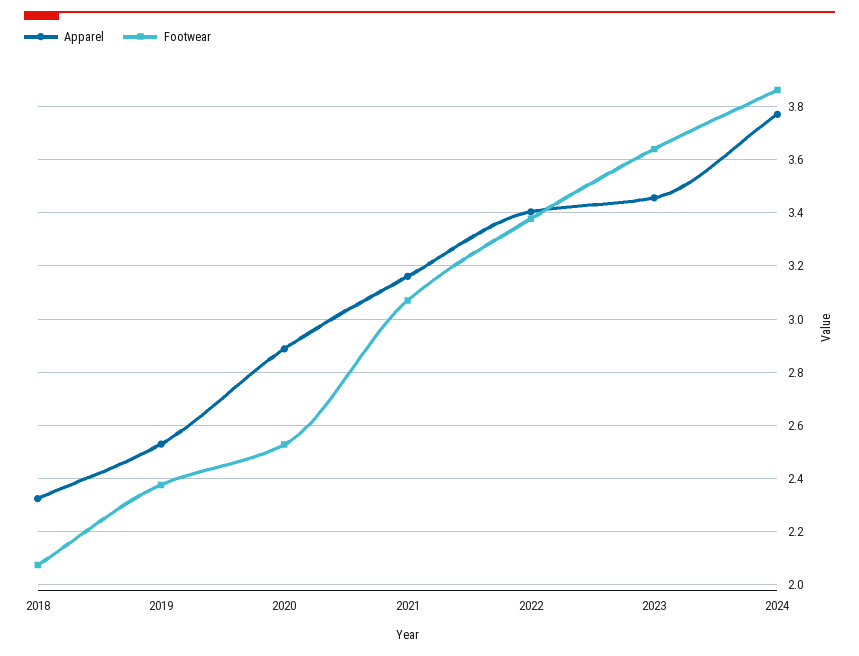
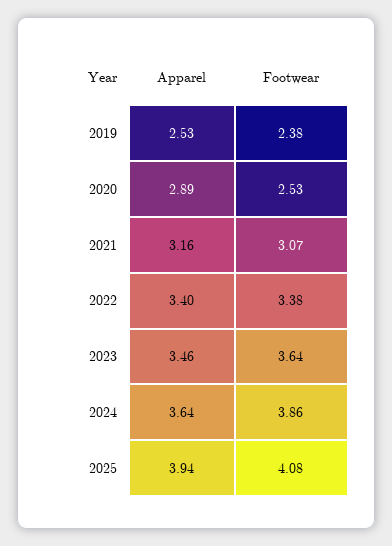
Apparel, 2018: 2.325 -> none
Footwear, 2018: 2.075 -> none
Apparel, 2024: 3.775 -> 3.64
Apparel, 2025: none -> 3.94
Footwear, 2025: none -> 4.08

